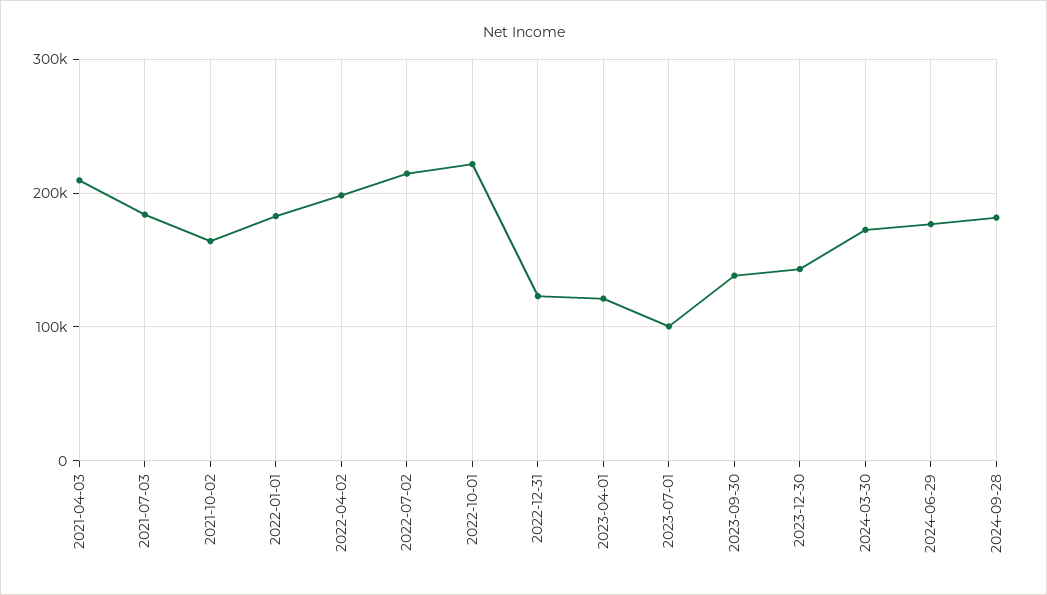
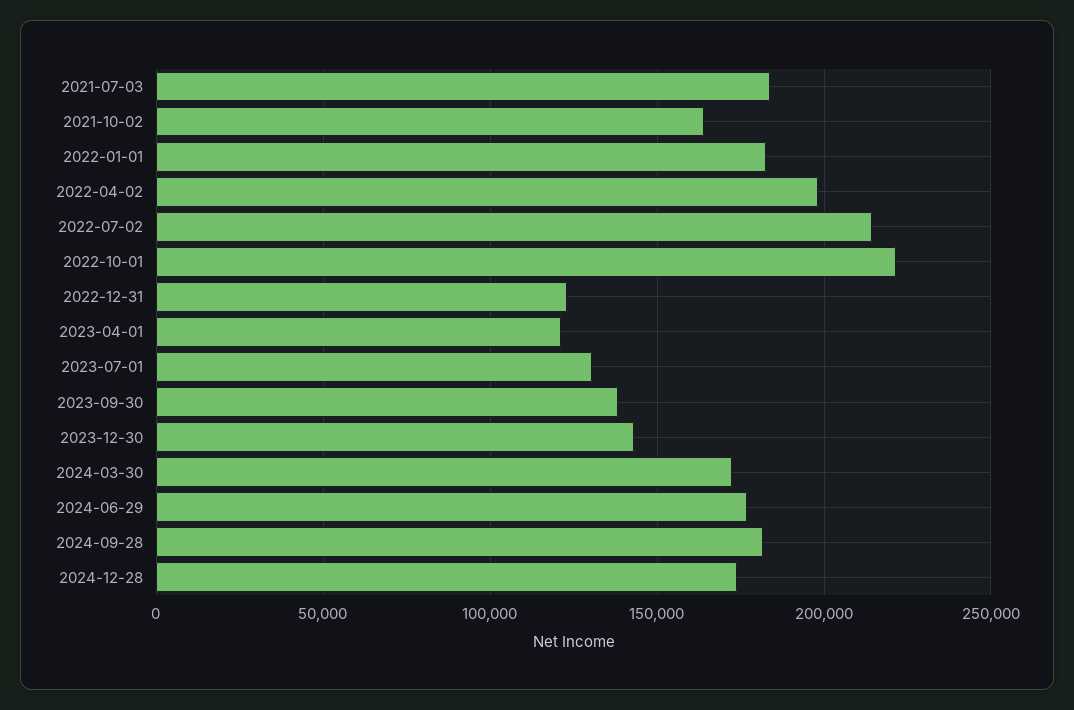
2021-04-03: 210000 -> none
2023-07-01: 100000 -> 130000
2024-12-28: none -> 175000

